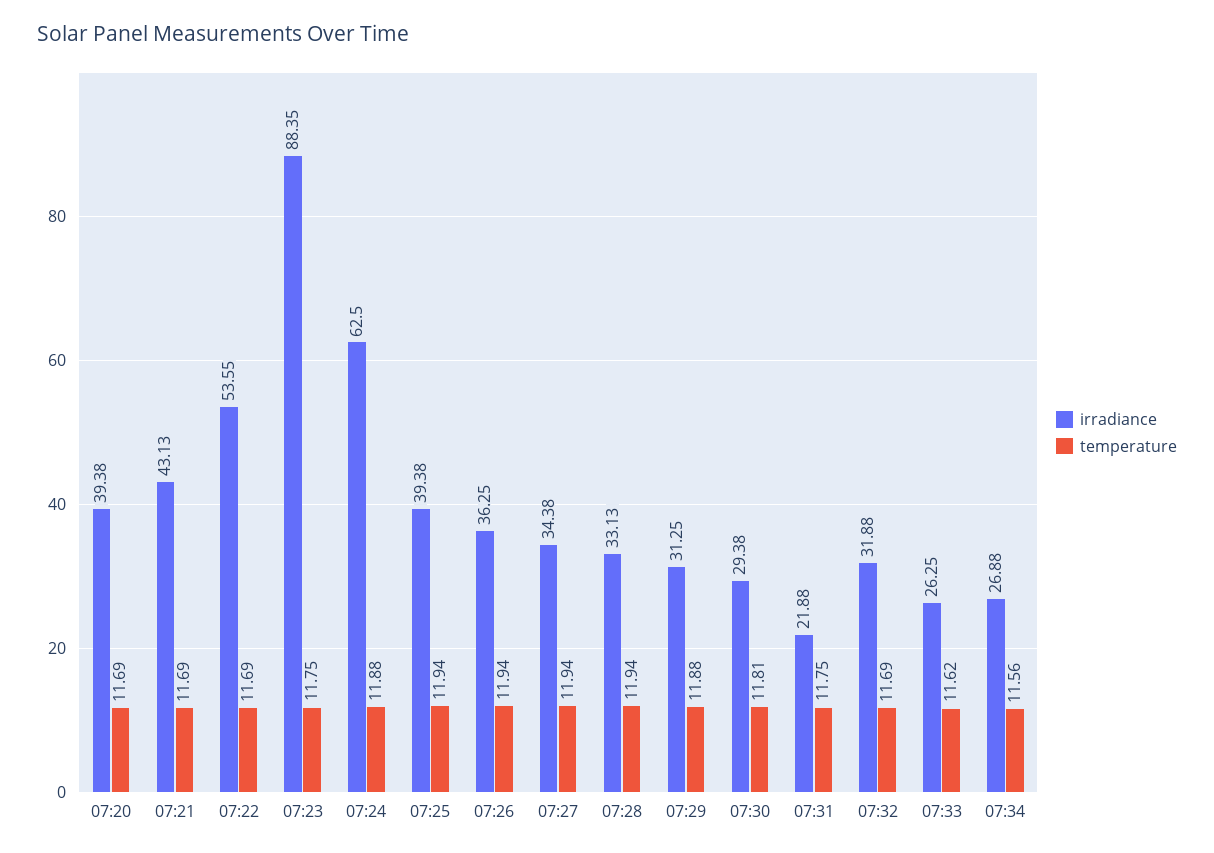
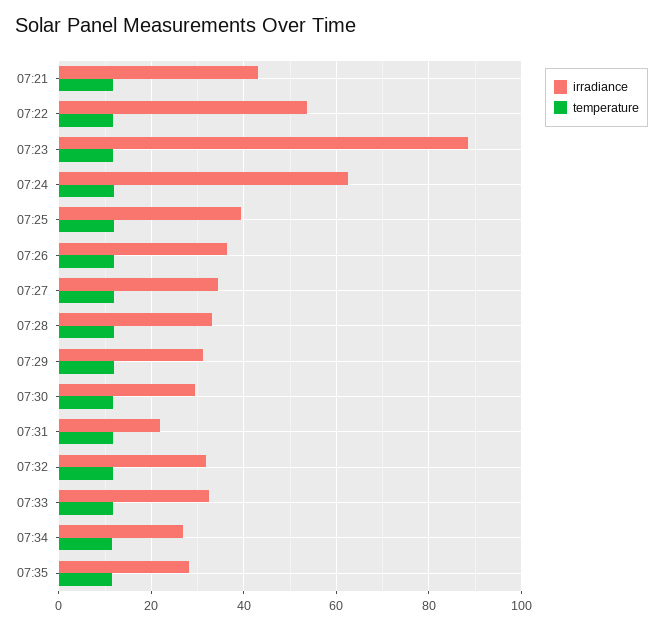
irradiance, 07:20: 39.38 -> none
temperature, 07:20: 11.69 -> none
irradiance, 07:33: 26.25 -> 32
irradiance, 07:35: none -> 28
temperature, 07:35: none -> 12

